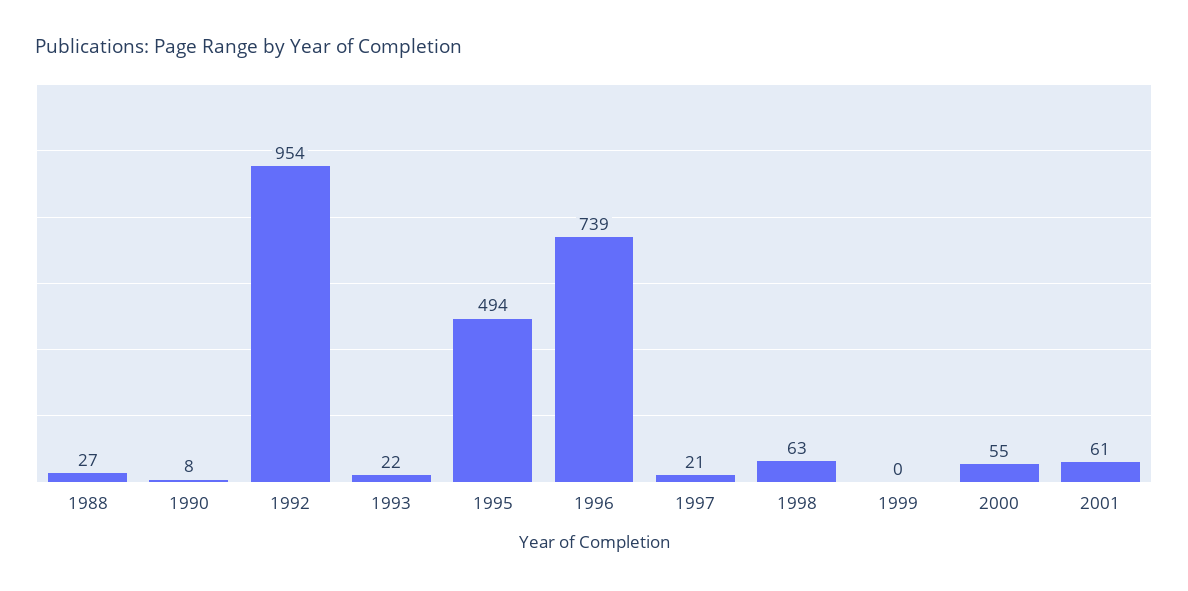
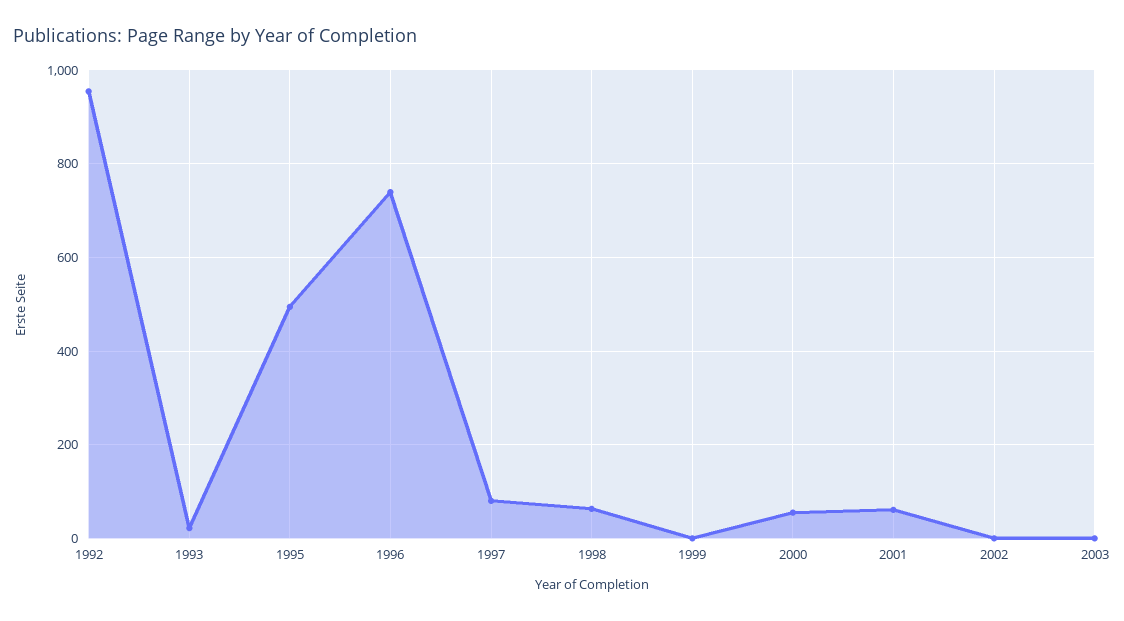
1988: 27 -> none
1990: 8 -> none
1997: 21 -> 80
2002: none -> 0
2003: none -> 0

